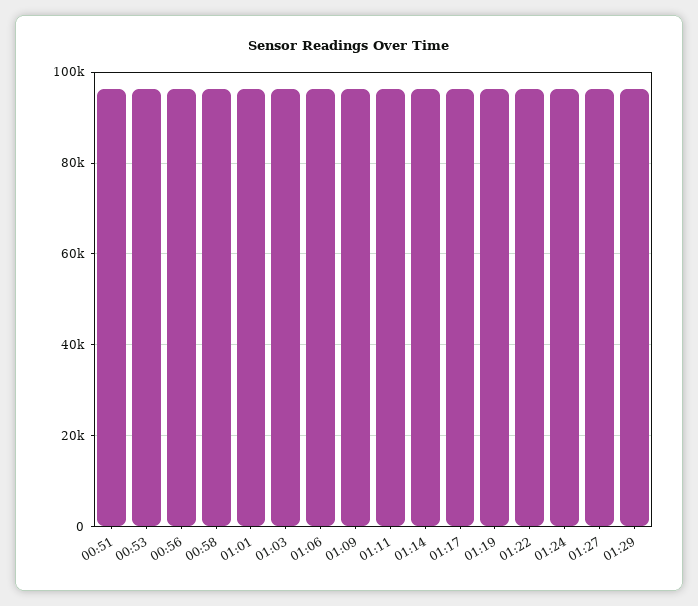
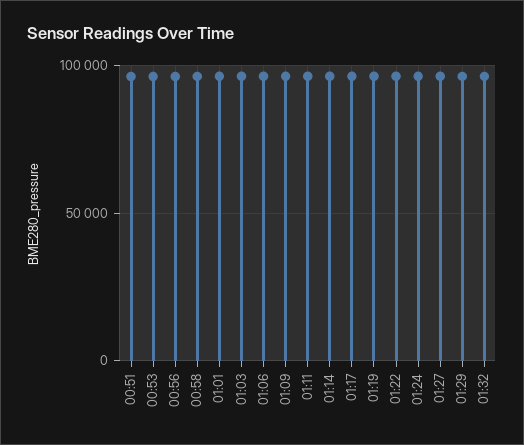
01:32: none -> 95000

